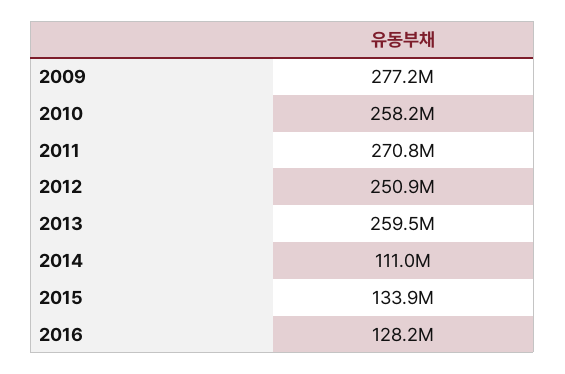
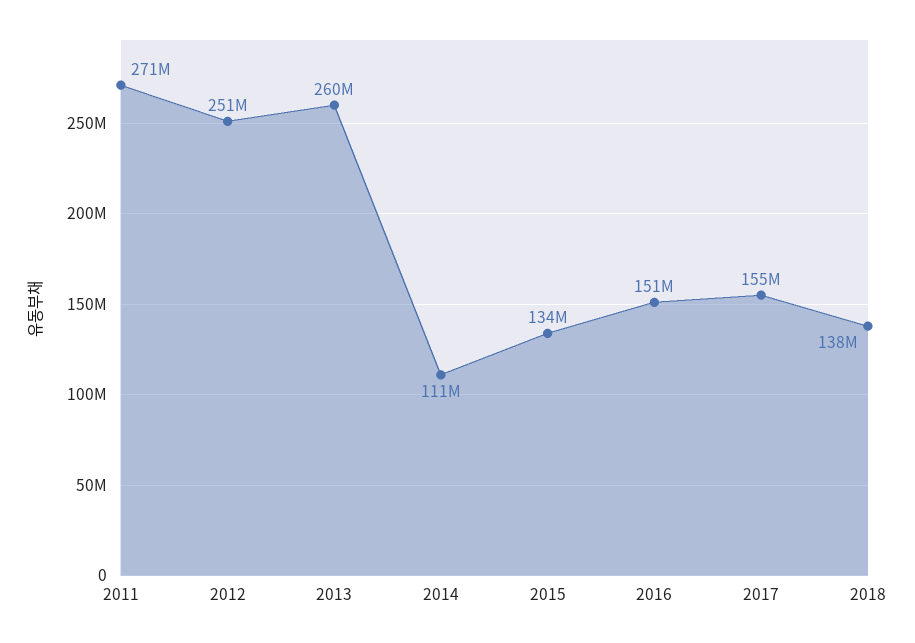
2009: 277200000 -> none
2010: 258200000 -> none
2016: 128200000 -> 151000000
2017: none -> 155000000
2018: none -> 138000000

